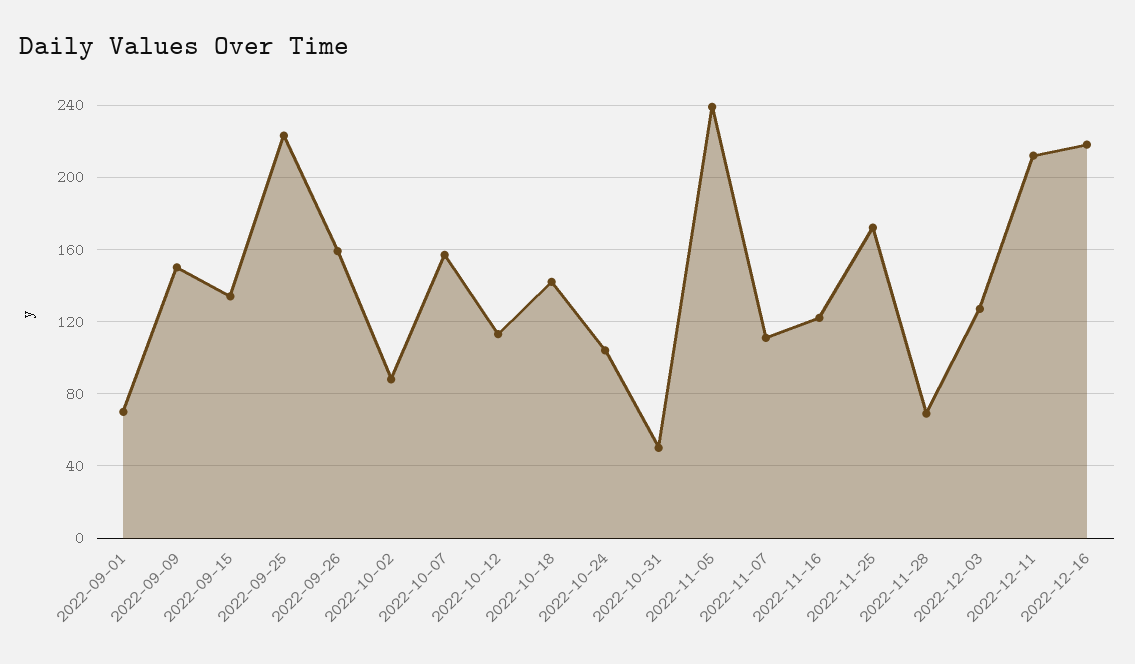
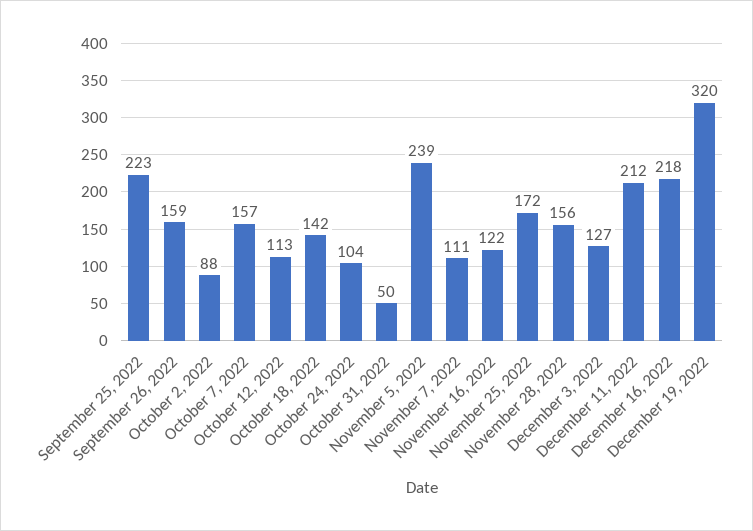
2022-09-01: 70 -> none
2022-09-09: 150 -> none
2022-09-15: 135 -> none
2022-11-28: 70 -> 156
December 19, 2022: none -> 320

